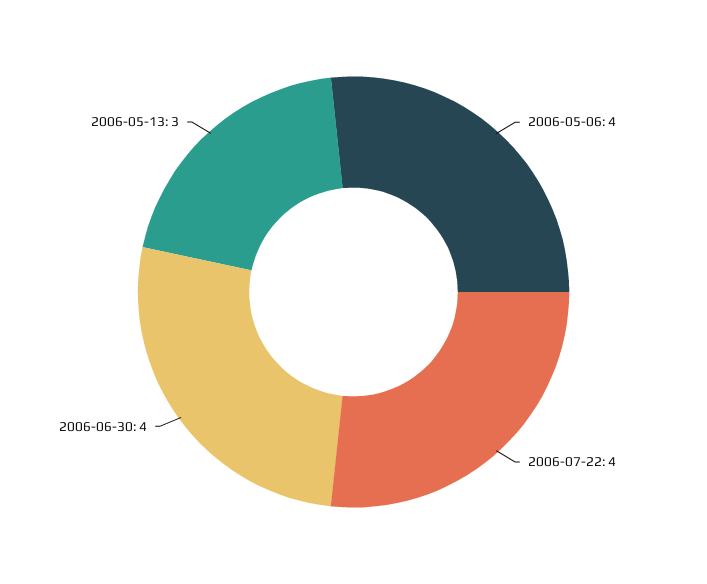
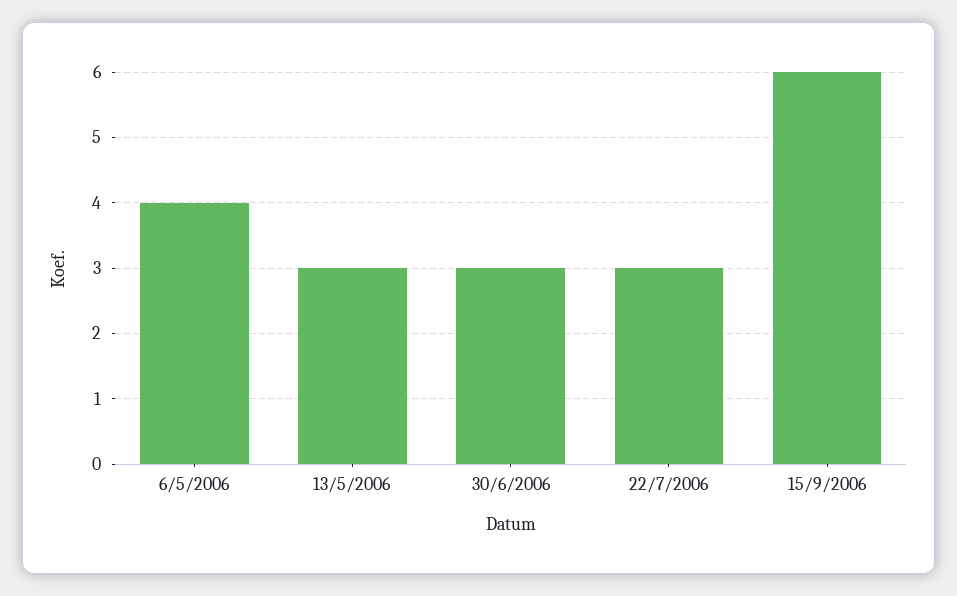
2006-07-22: 4 -> 3
2006-06-30: 4 -> 3
15/9/2006: none -> 6

